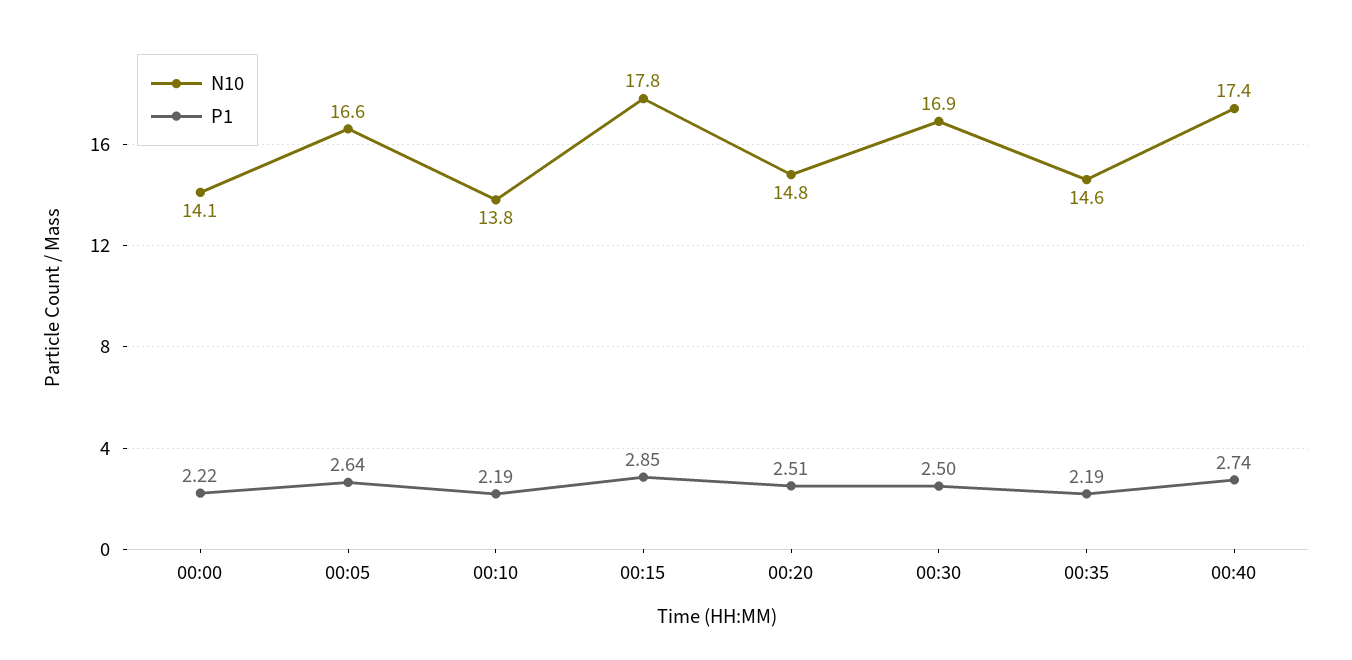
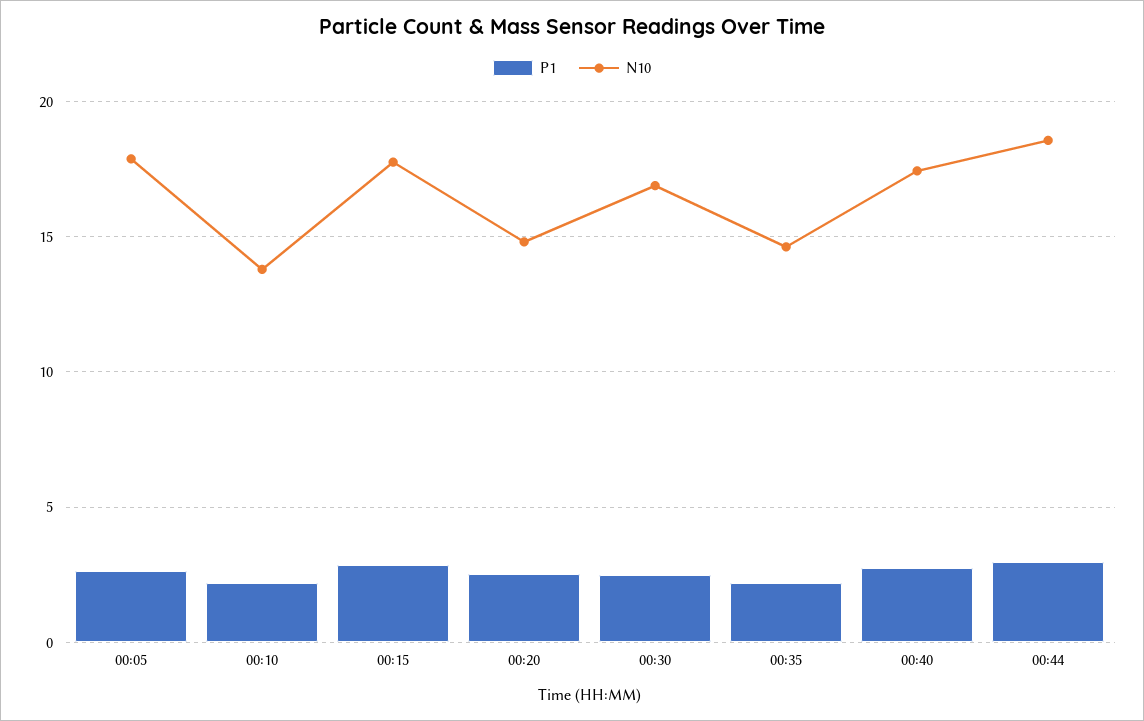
N10, 00:00: 14.1 -> none
P1, 00:00: 2.22 -> none
N10, 00:05: 16.6 -> 18
P1, 00:44: none -> 3
N10, 00:44: none -> 18.5

